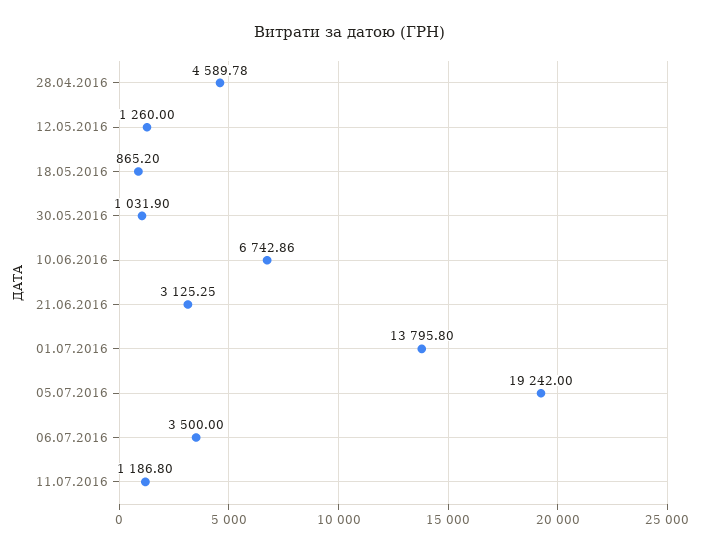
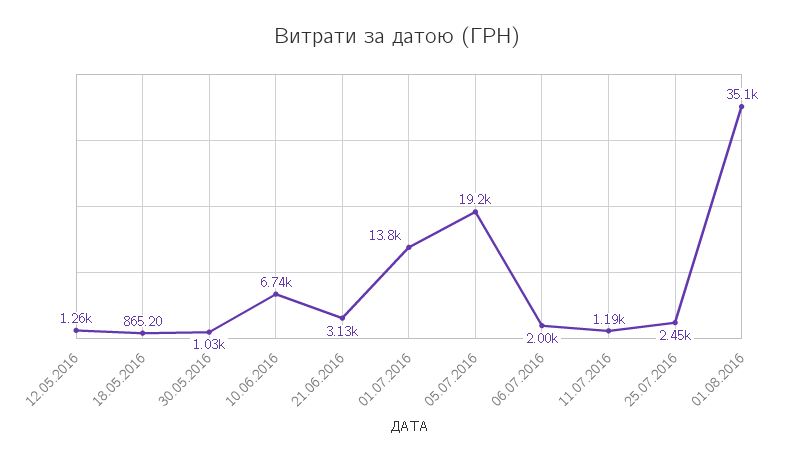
28.04.2016: 4589.78 -> none
06.07.2016: 3500 -> 2000
25.07.2016: none -> 2450
01.08.2016: none -> 35100

